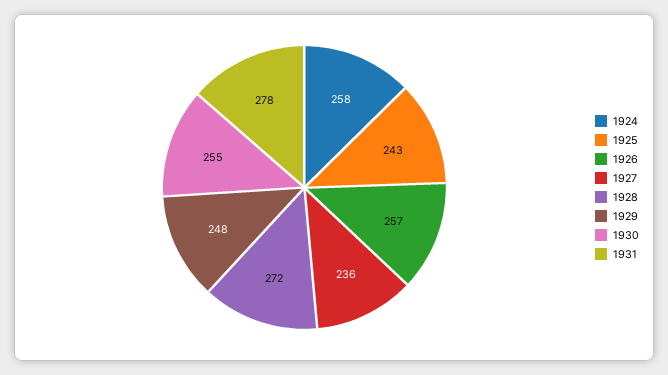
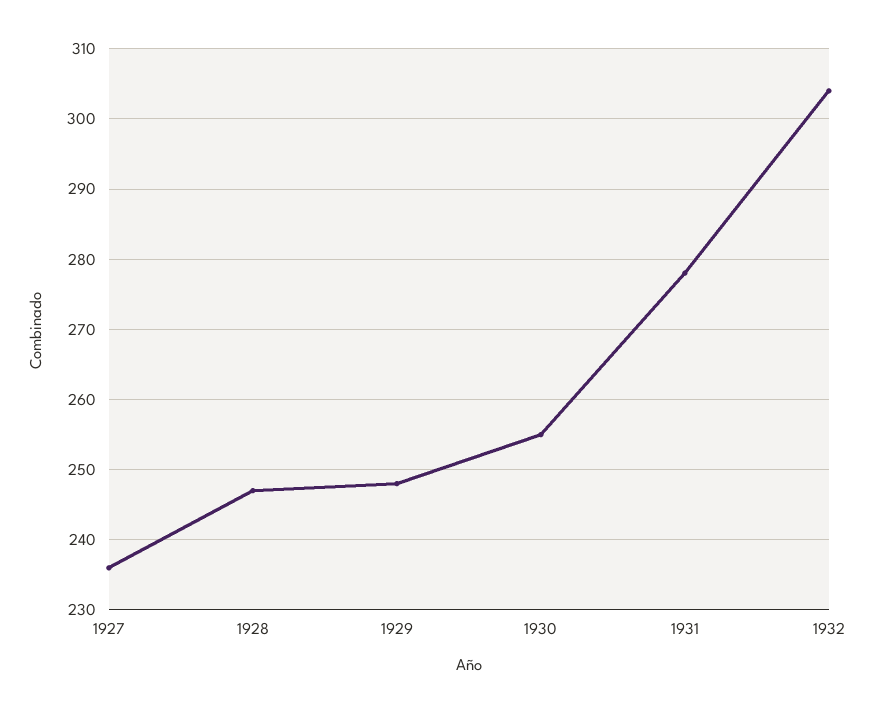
1924: 258 -> none
1925: 243 -> none
1926: 257 -> none
1928: 272 -> 247
1932: none -> 304

